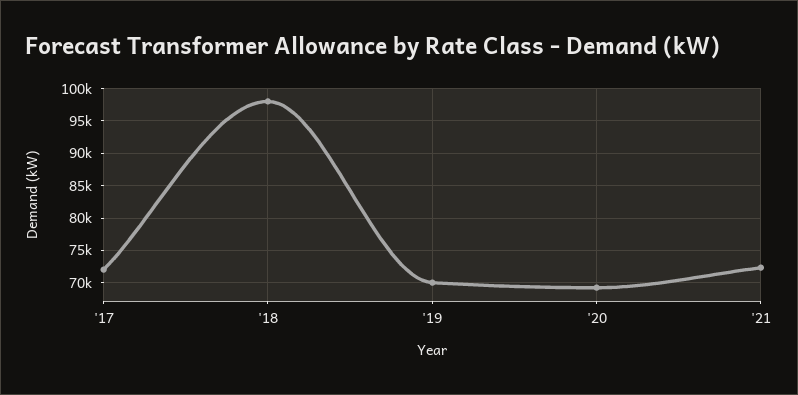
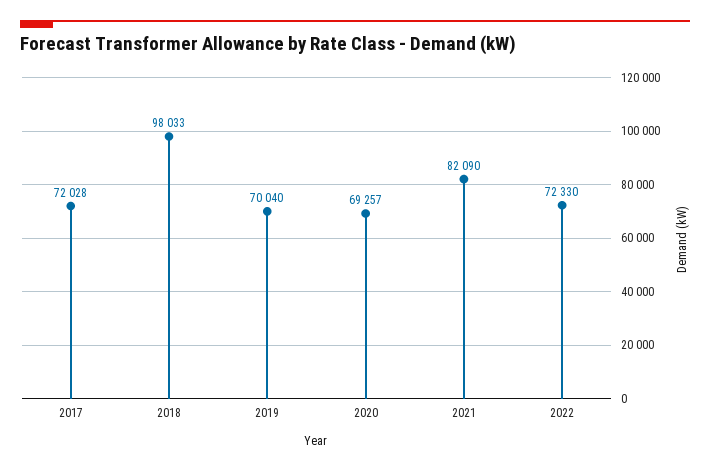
'21: 72000 -> 82090
2022: none -> 72330

